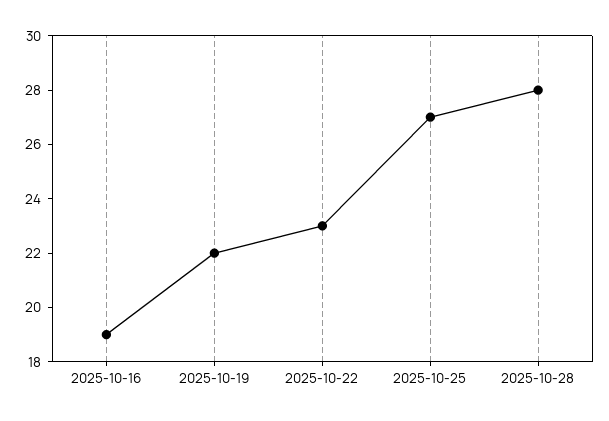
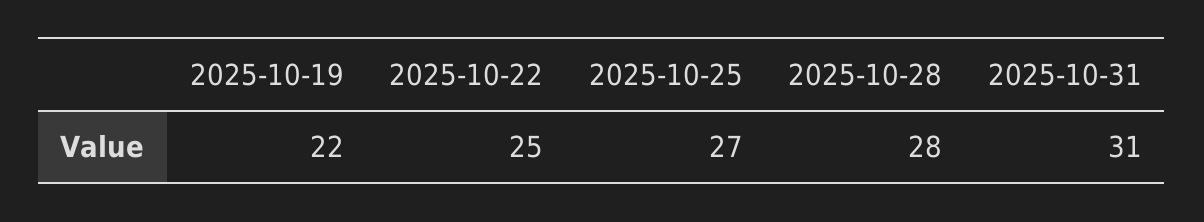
2025-10-16: 19 -> none
2025-10-22: 23 -> 25
2025-10-31: none -> 31

